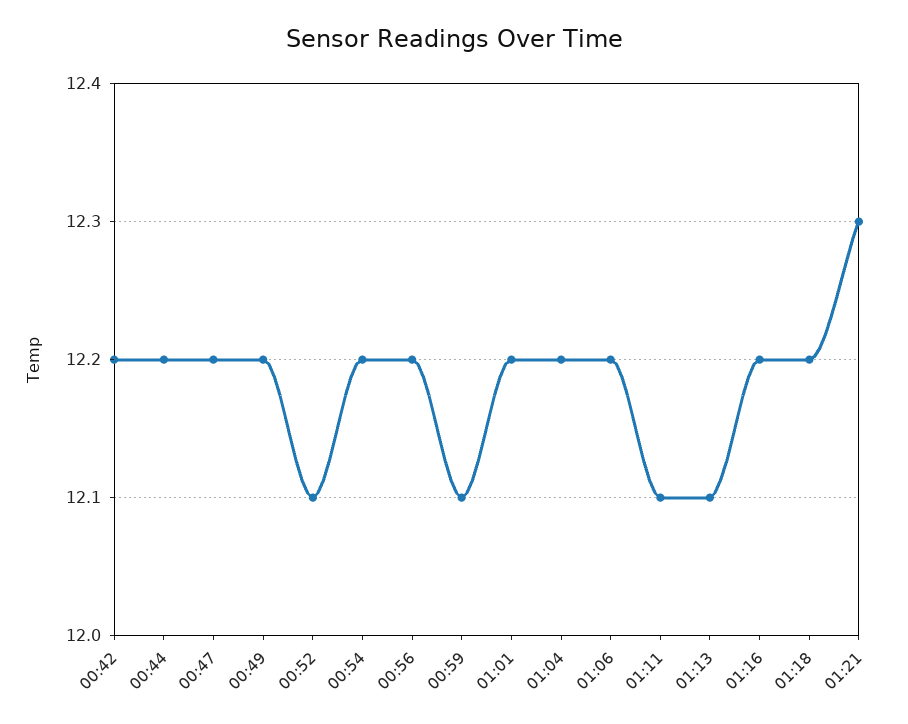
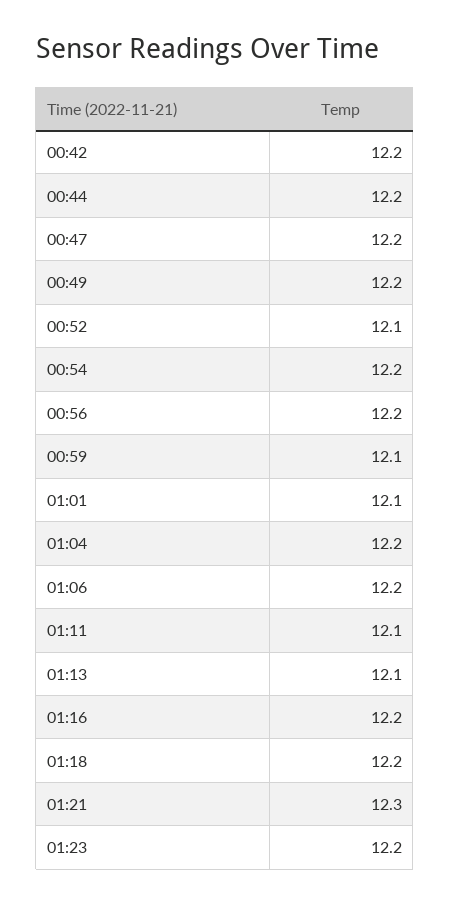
01:01: 12.2 -> 12.1
01:23: none -> 12.2

